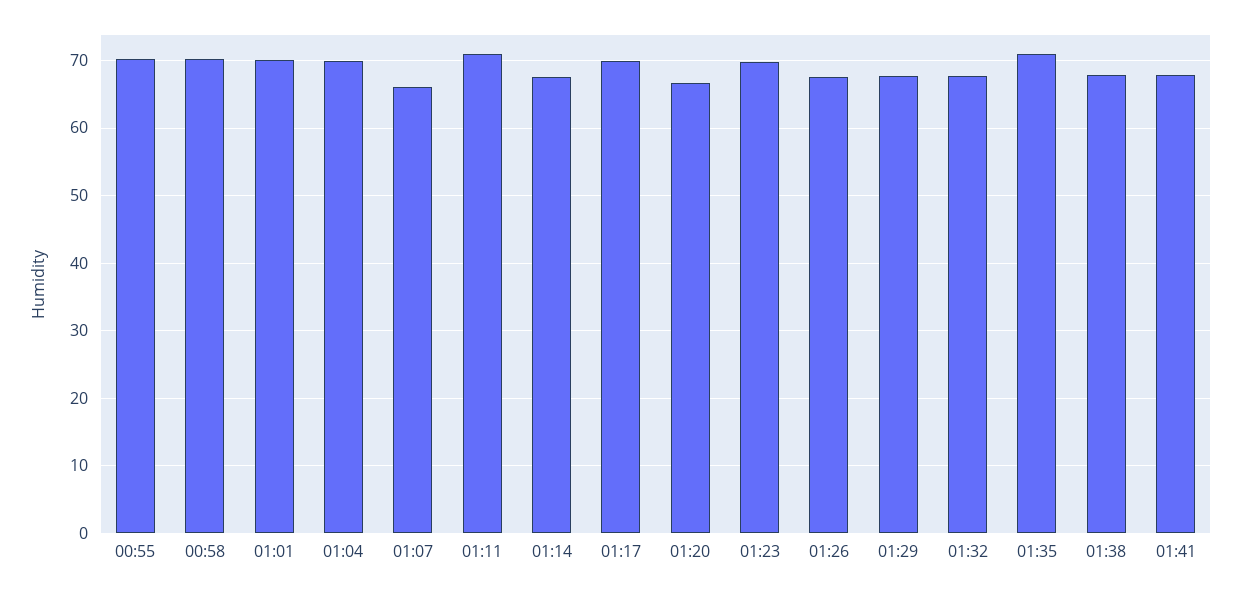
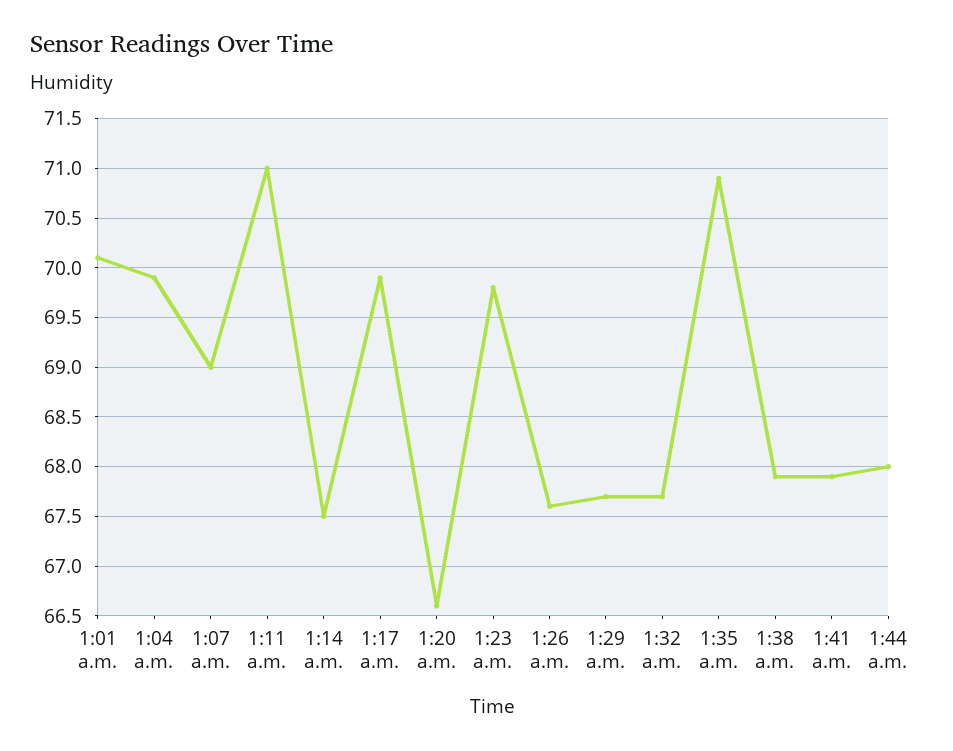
00:55: 70 -> none
00:58: 70 -> none
01:07: 66 -> 69
1:44 a.m.: none -> 68

